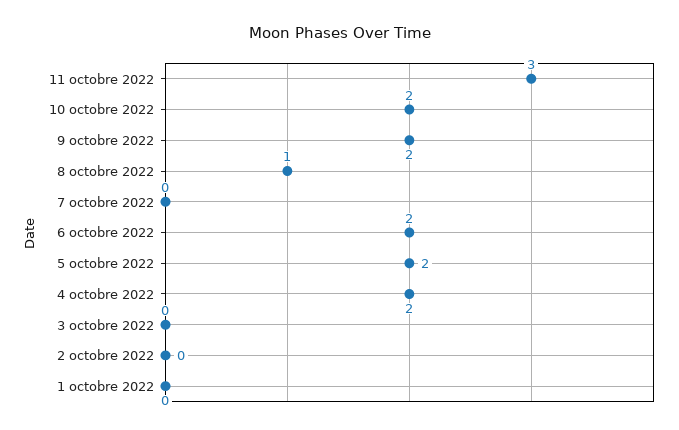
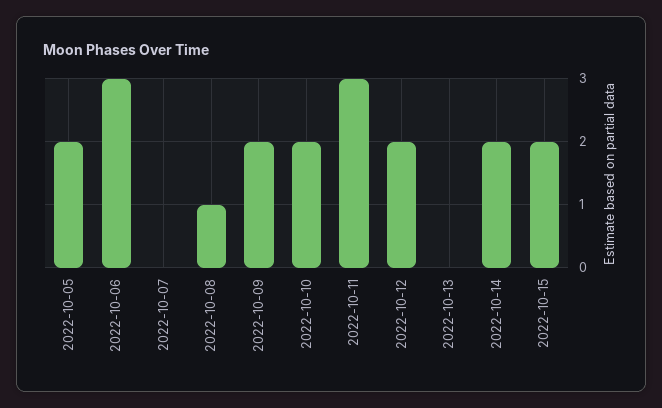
6 octobre 2022: 2 -> 3
4 octobre 2022: 2 -> none
3 octobre 2022: 0 -> none
2 octobre 2022: 0 -> none
1 octobre 2022: 0 -> none
2022-10-12: none -> 2
2022-10-13: none -> 0
2022-10-14: none -> 2
2022-10-15: none -> 2

